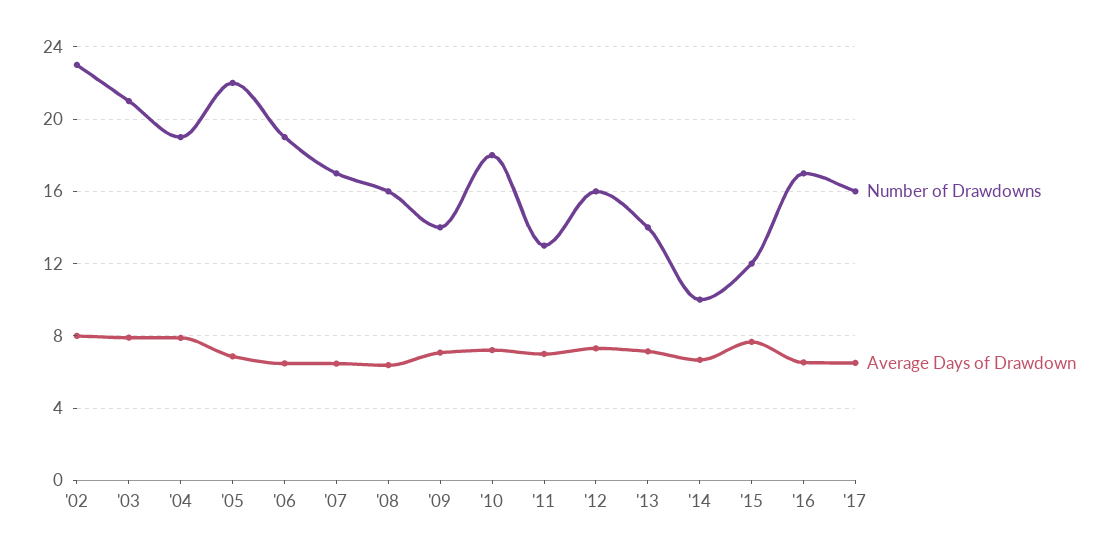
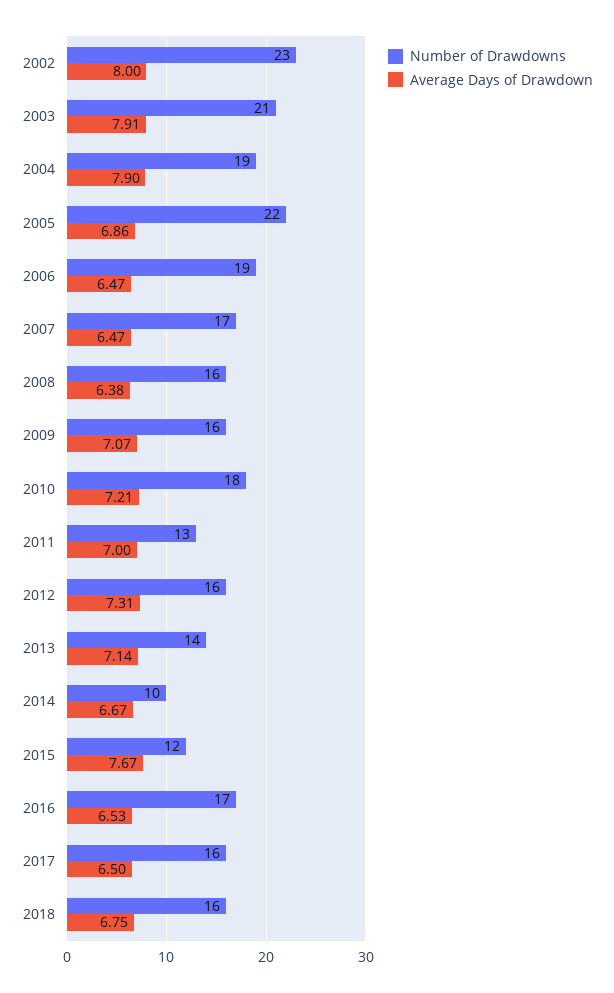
Number of Drawdowns, '09: 14 -> 16
Number of Drawdowns, 2018: none -> 16
Average Days of Drawdown, 2018: none -> 6.75

